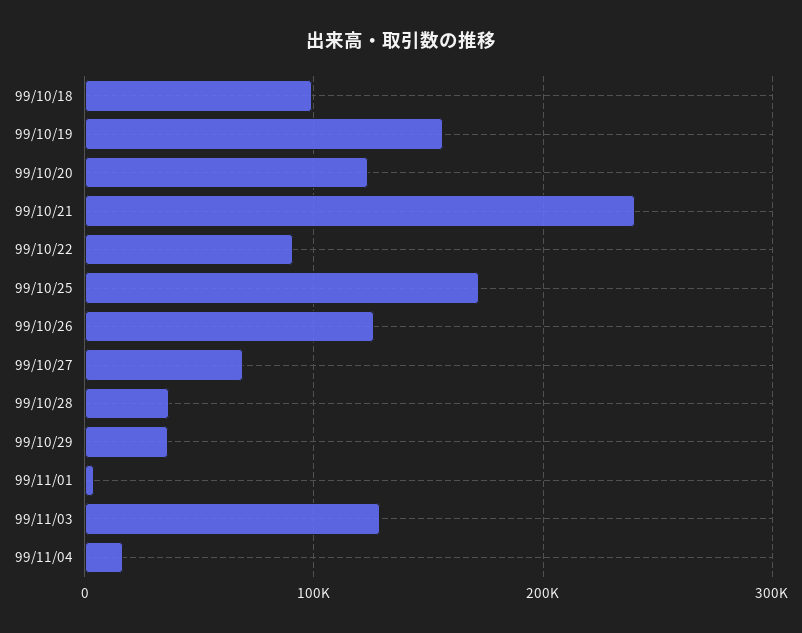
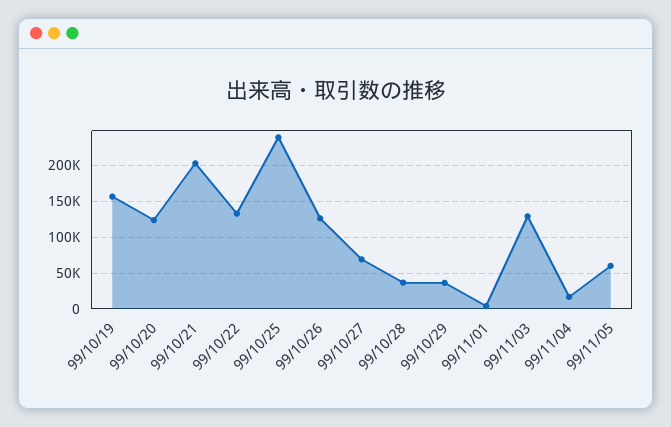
99/10/18: 100000 -> none
99/10/21: 240000 -> 200000
99/10/22: 90000 -> 130000
99/10/25: 170000 -> 240000
99/11/05: none -> 60000

